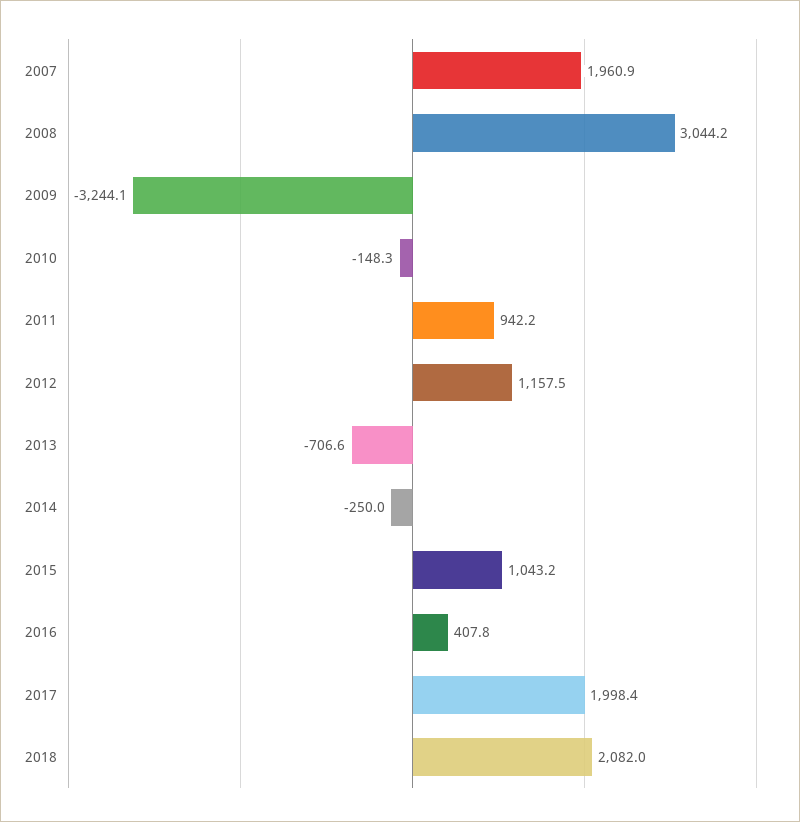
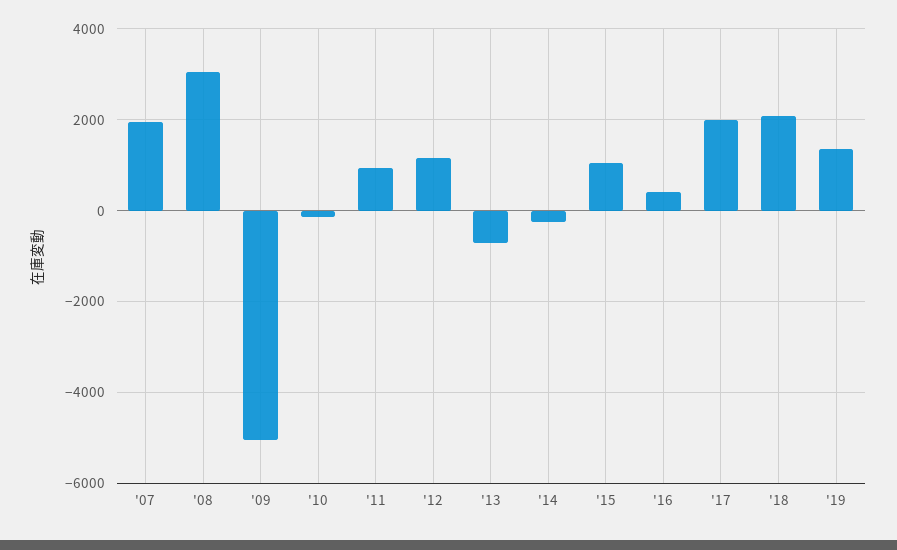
2009: -3244.1 -> -5000
'19: none -> 1400

